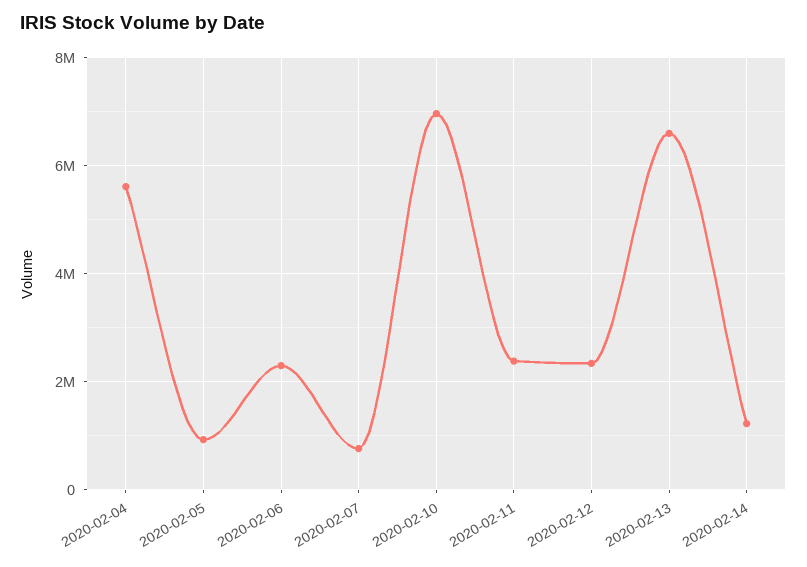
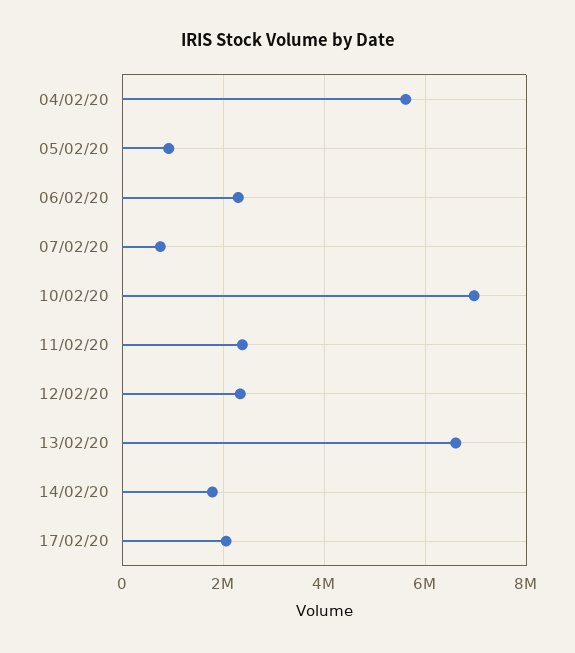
2020-02-14: 1200000 -> 1800000
17/02/20: none -> 2000000

